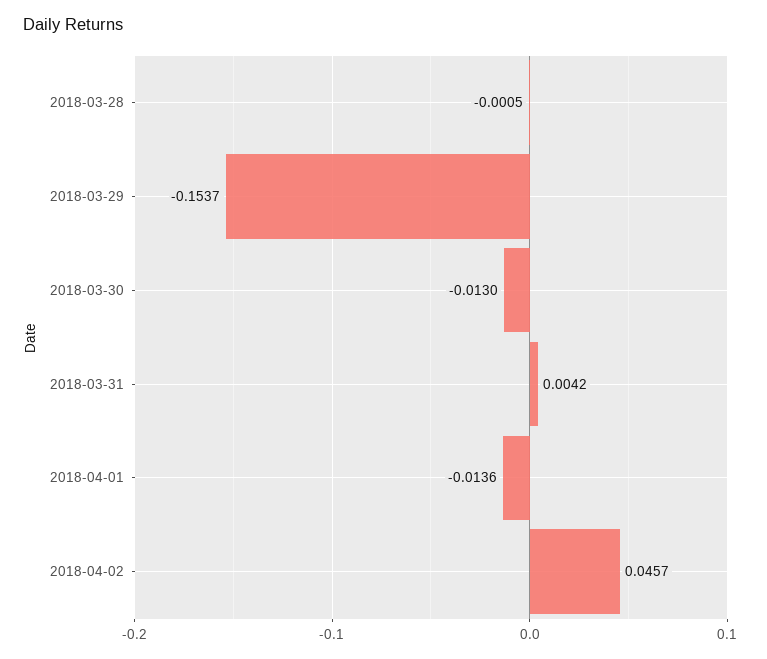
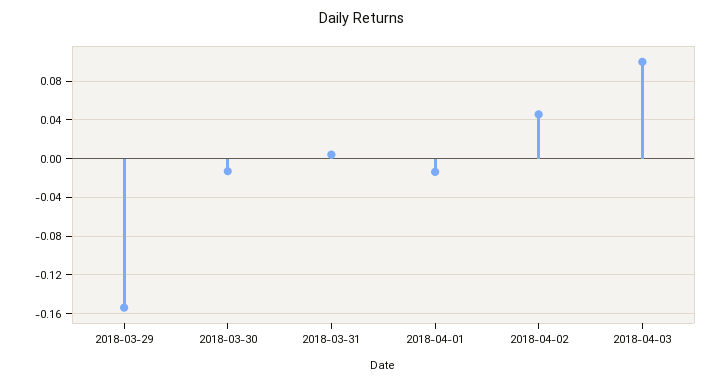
2018-03-28: -0.0005 -> none
2018-04-03: none -> 0.1

